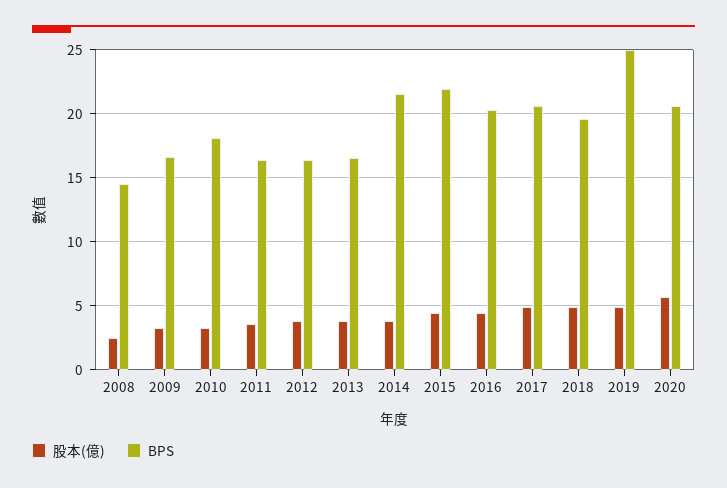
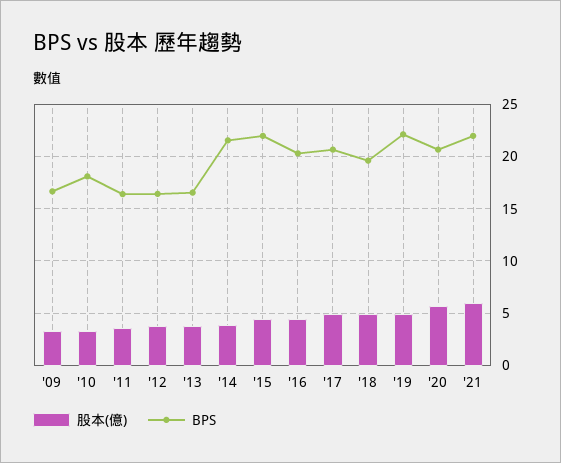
股本(億), 2008: 2.5 -> none
BPS, 2008: 14.5 -> none
BPS, 2019: 25 -> 22
股本(億), '21: none -> 6
BPS, '21: none -> 22

